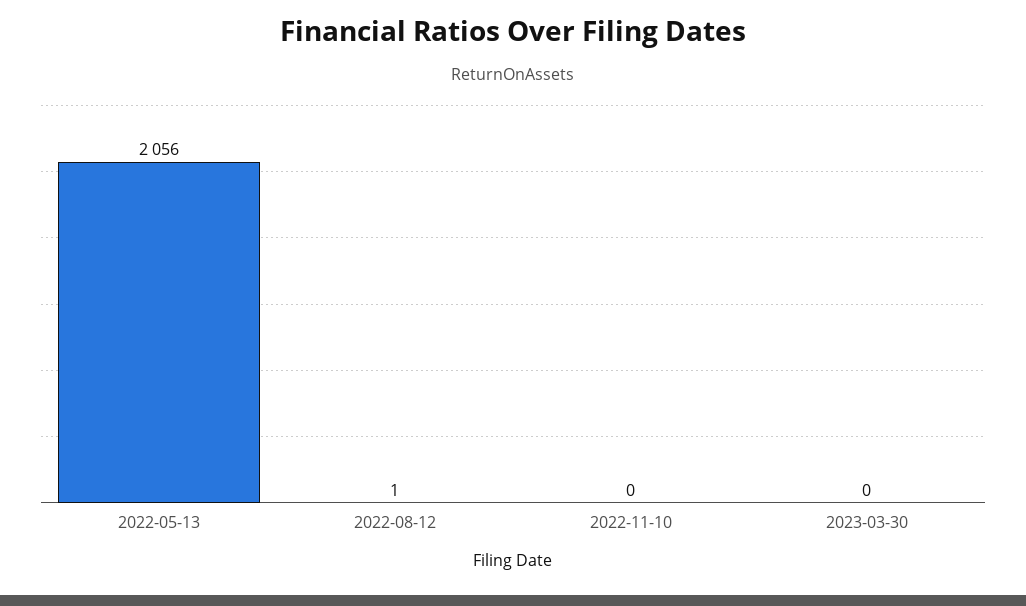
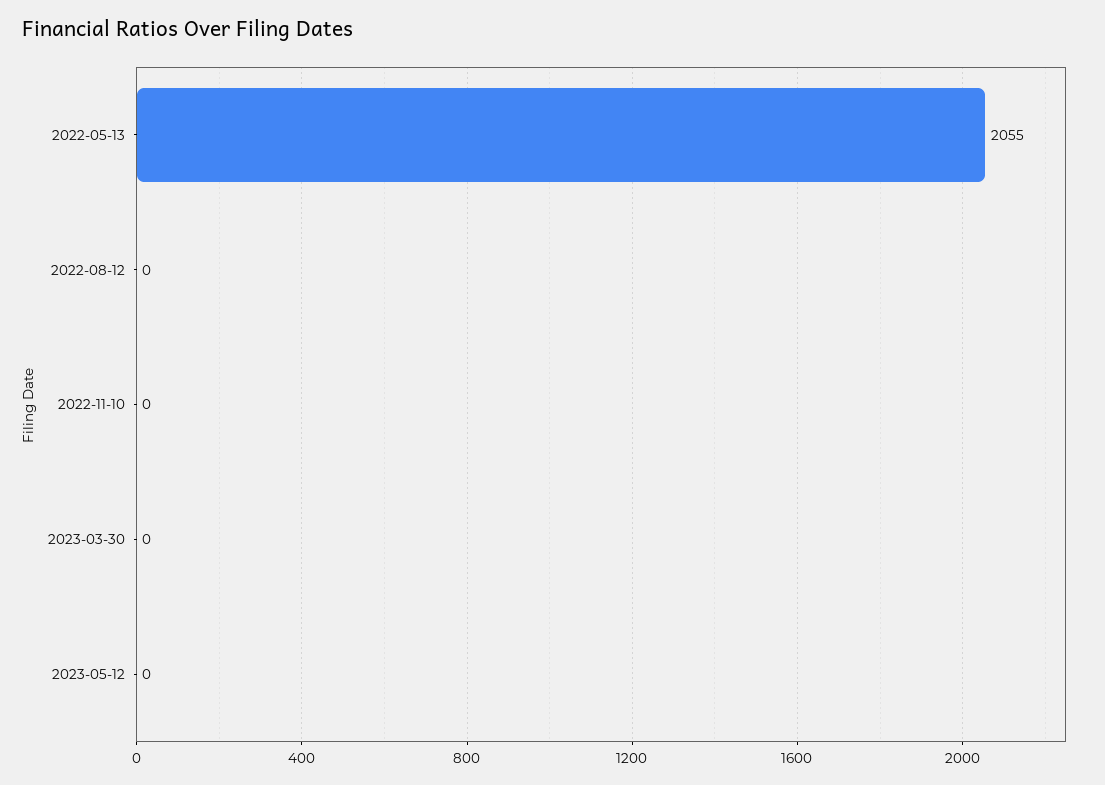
2022-05-13: 2056 -> 2055
2022-08-12: 1 -> 0
2023-05-12: none -> 0

